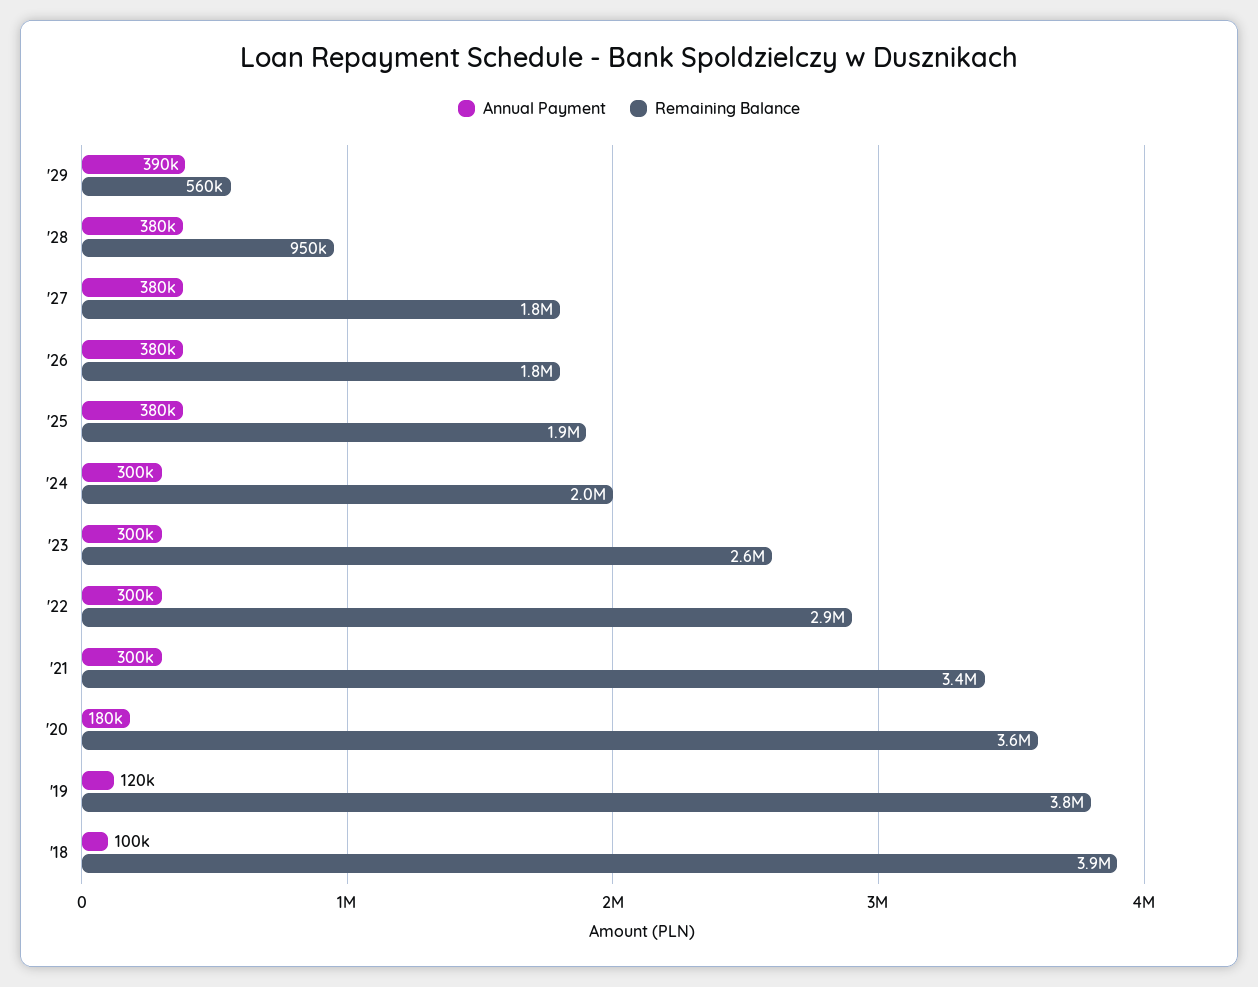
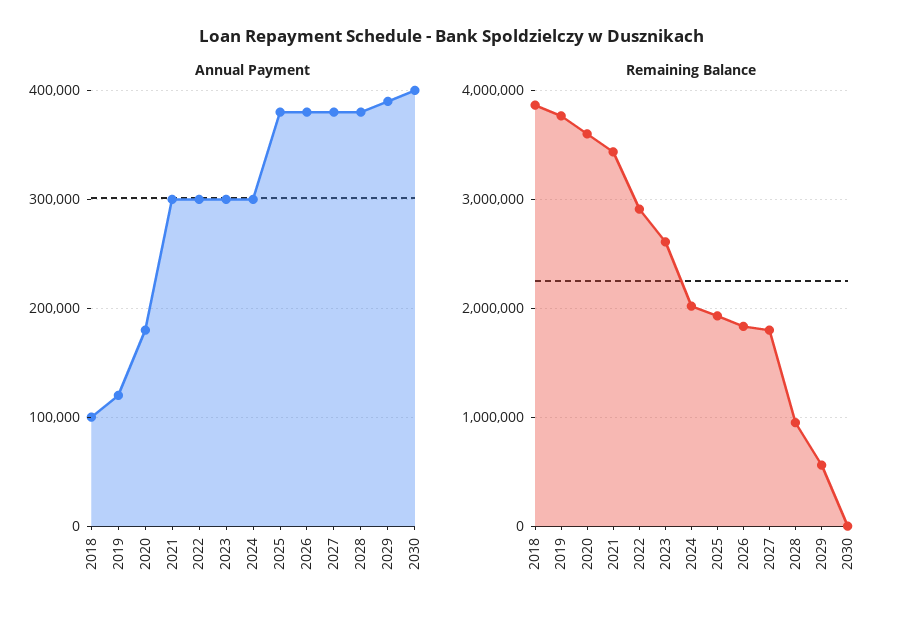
Annual Payment, 2030: none -> 400000
Remaining Balance, 2030: none -> 0

